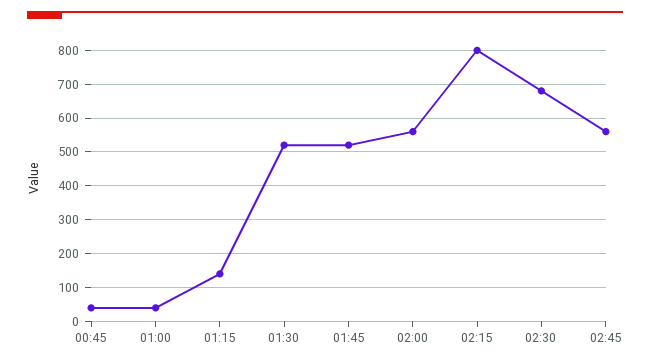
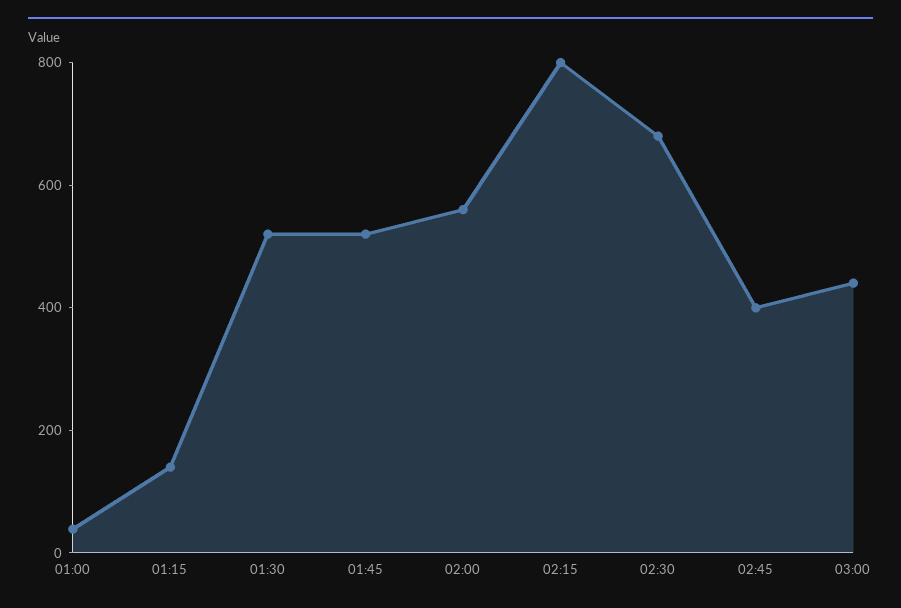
00:45: 40 -> none
02:45: 560 -> 400
03:00: none -> 450

